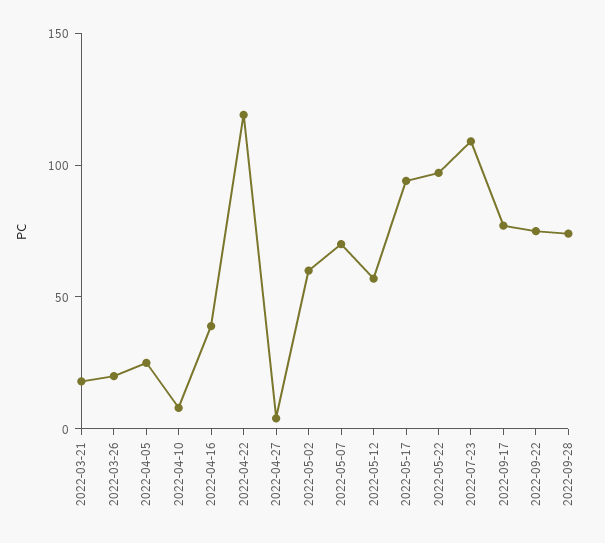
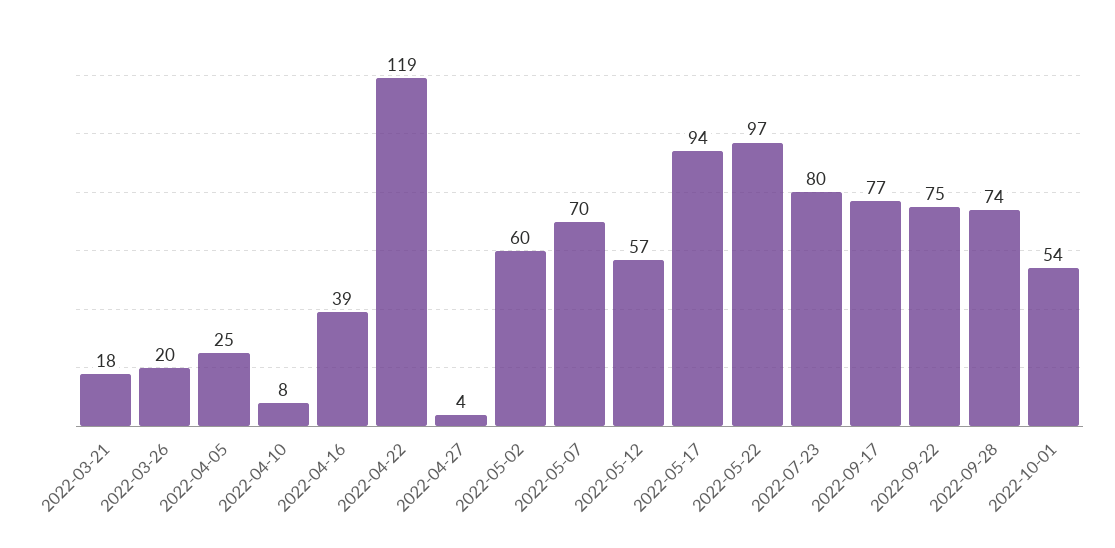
2022-07-23: 110 -> 80
2022-10-01: none -> 54

